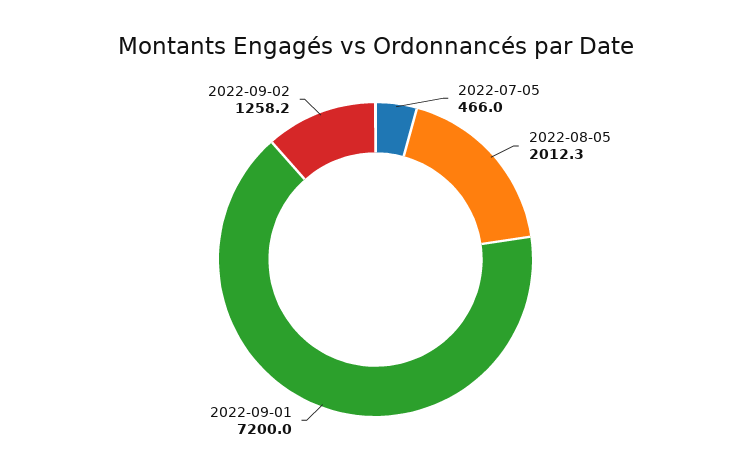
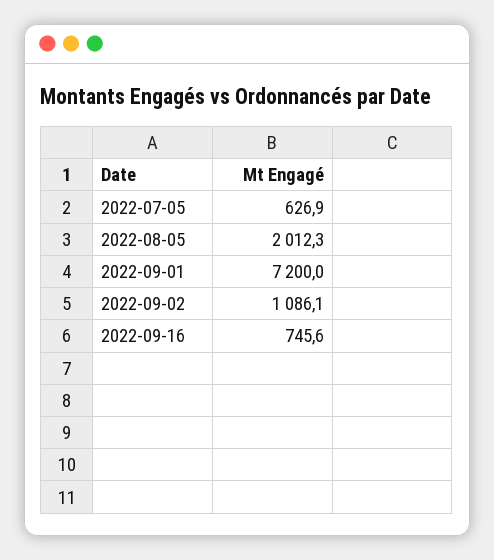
2022-07-05: 466 -> 626.9
2022-09-02: 1258.2 -> 1086.1
2022-09-16: none -> 745.6

